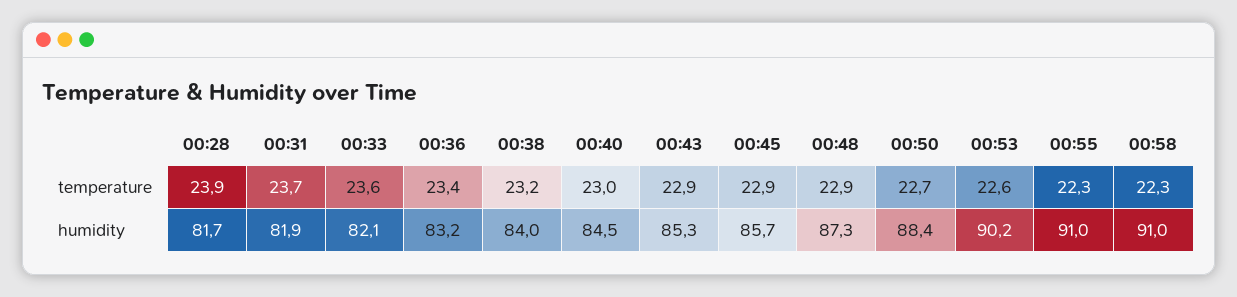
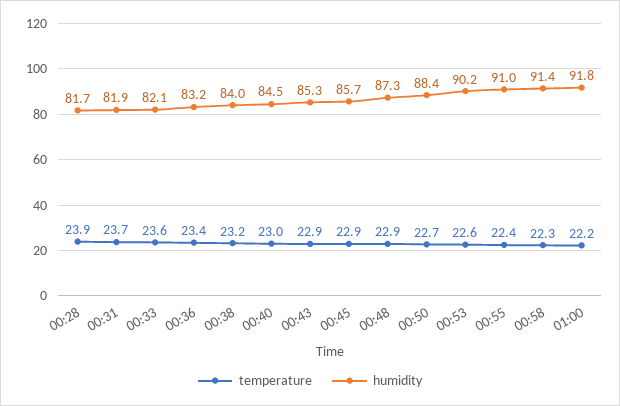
temperature, 00:55: 22.3 -> 22.4
humidity, 00:58: 91 -> 91.4
temperature, 01:00: none -> 22.2
humidity, 01:00: none -> 91.8

